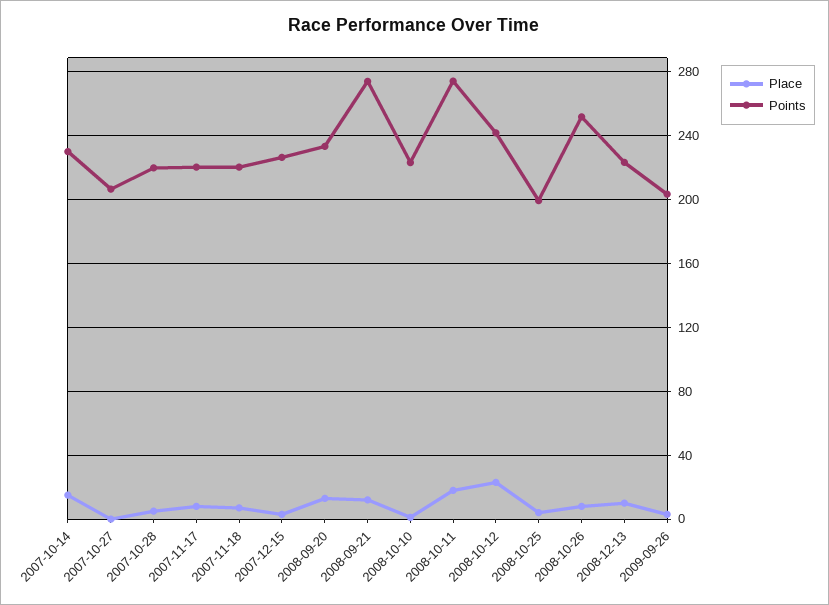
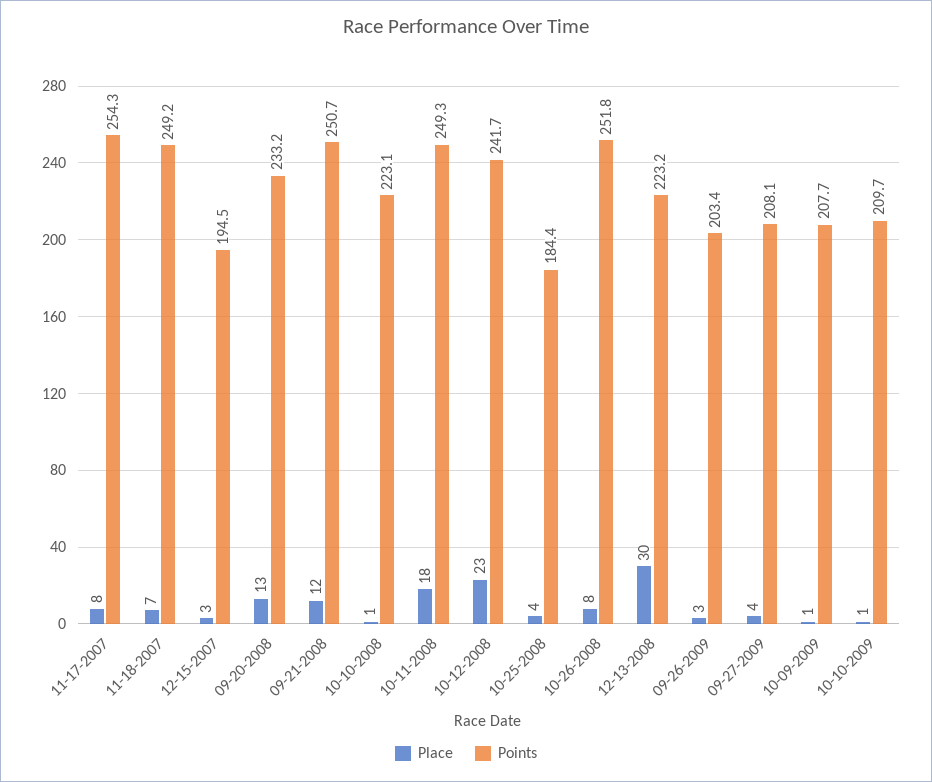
Place, 2007-10-14: 15 -> none
Points, 2007-10-14: 230 -> none
Place, 2007-10-27: 0 -> none
Points, 2007-10-27: 205 -> none
Place, 2007-10-28: 5 -> none
Points, 2007-10-28: 220 -> none
Points, 2007-11-17: 220 -> 254.3
Points, 2007-11-18: 220 -> 249.2
Points, 2007-12-15: 225 -> 194.5
Points, 2008-09-21: 275 -> 250.7
Points, 2008-10-11: 275 -> 249.3
Points, 2008-10-25: 200 -> 184.4
Place, 2008-12-13: 10 -> 30
Place, 09-27-2009: none -> 4
Points, 09-27-2009: none -> 208.1
Place, 10-09-2009: none -> 1
Points, 10-09-2009: none -> 207.7
Place, 10-10-2009: none -> 1
Points, 10-10-2009: none -> 209.7

